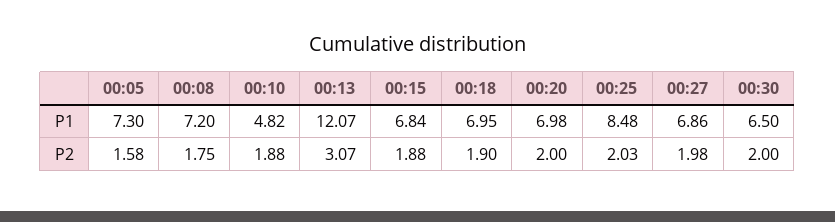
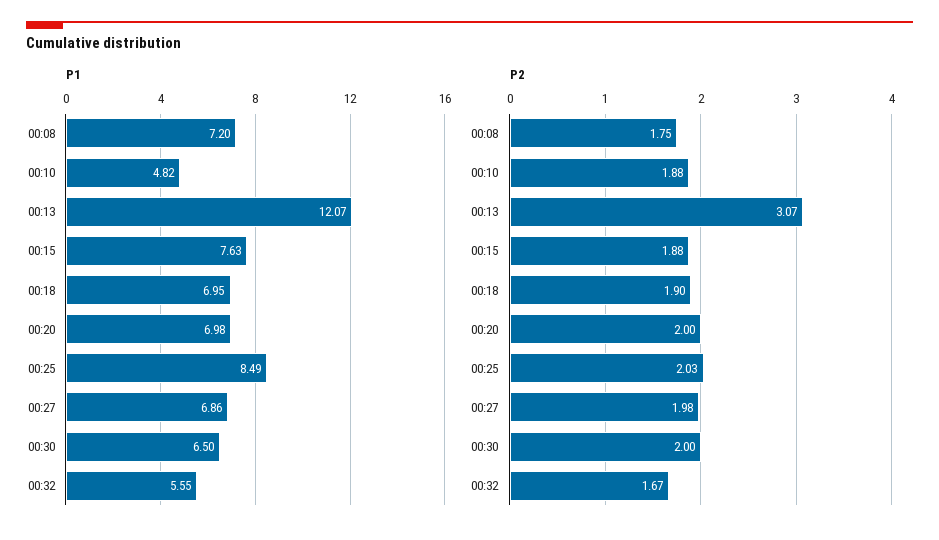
P1, 00:05: 7.3 -> none
P1, 00:15: 6.84 -> 7.63
P1, 00:25: 8.48 -> 8.49
P2, 00:05: 1.58 -> none
P1, 00:32: none -> 5.55
P2, 00:32: none -> 1.67

